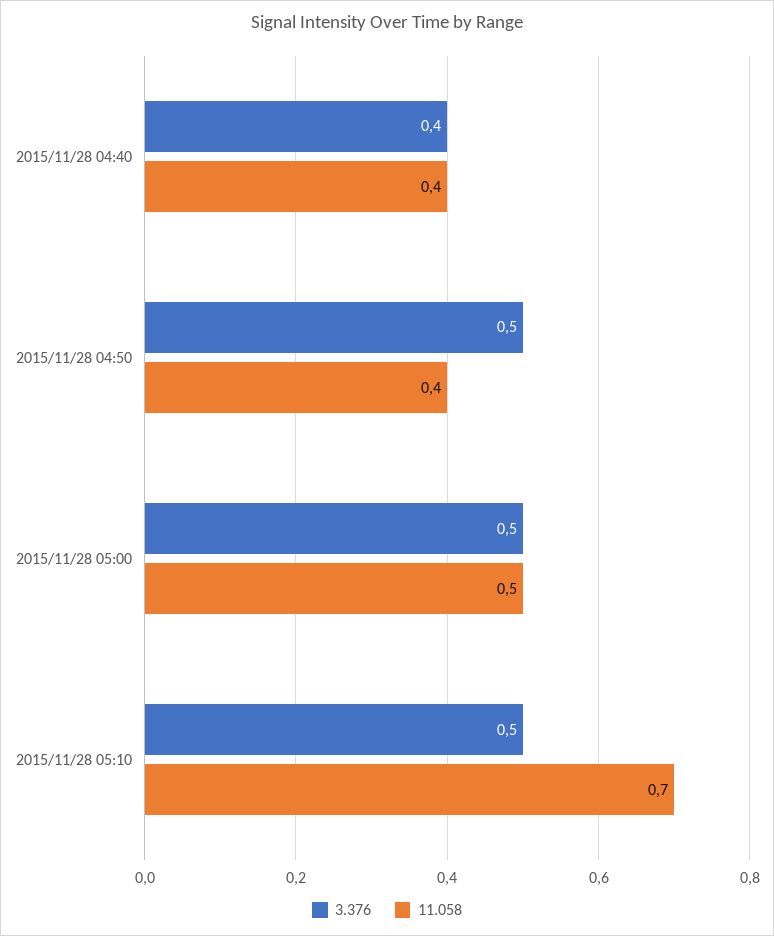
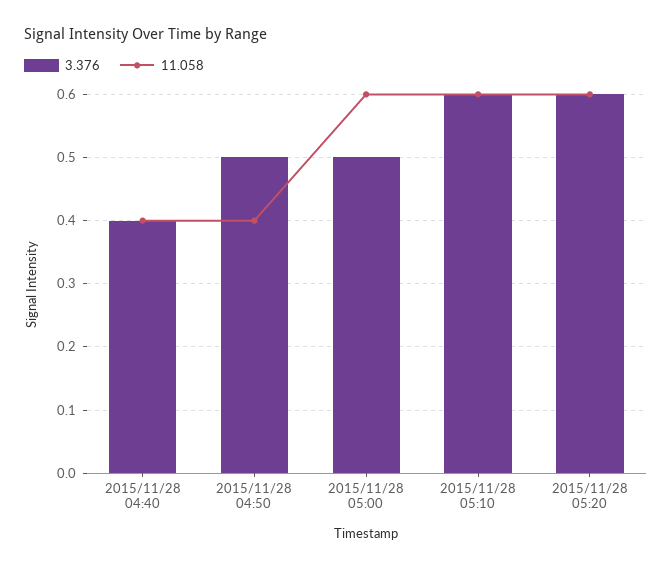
11.058, 2015/11/28 05:00: 0.5 -> 0.6
3.376, 2015/11/28 05:10: 0.5 -> 0.6
11.058, 2015/11/28 05:10: 0.7 -> 0.6
3.376, 2015/11/28 05:20: none -> 0.6
11.058, 2015/11/28 05:20: none -> 0.6

